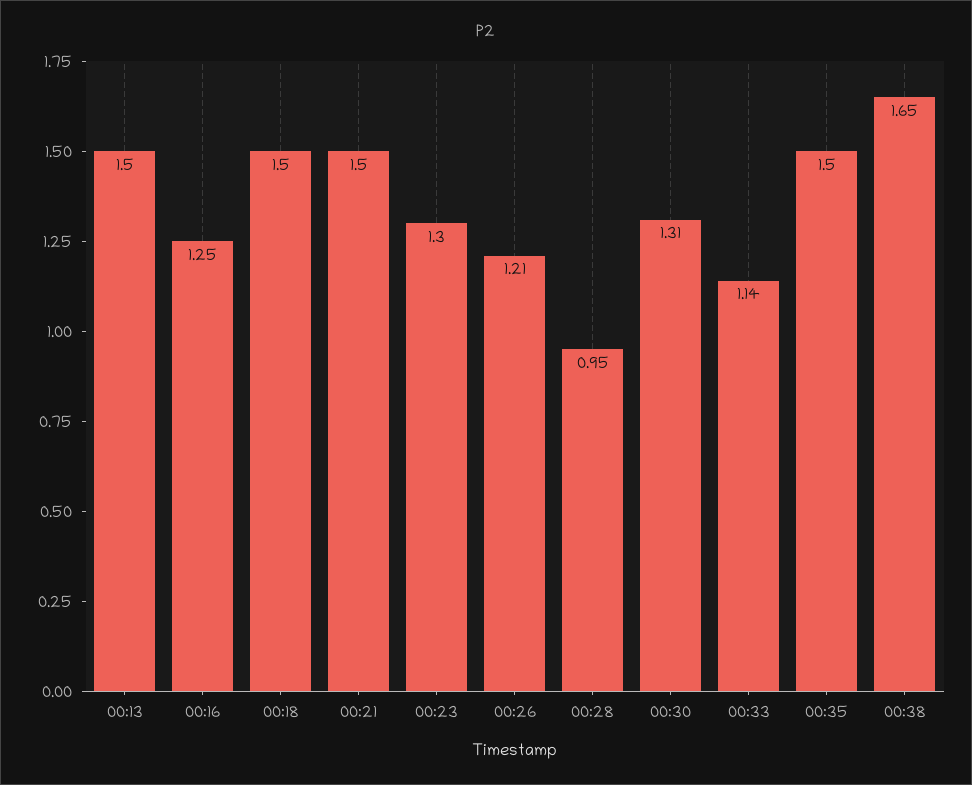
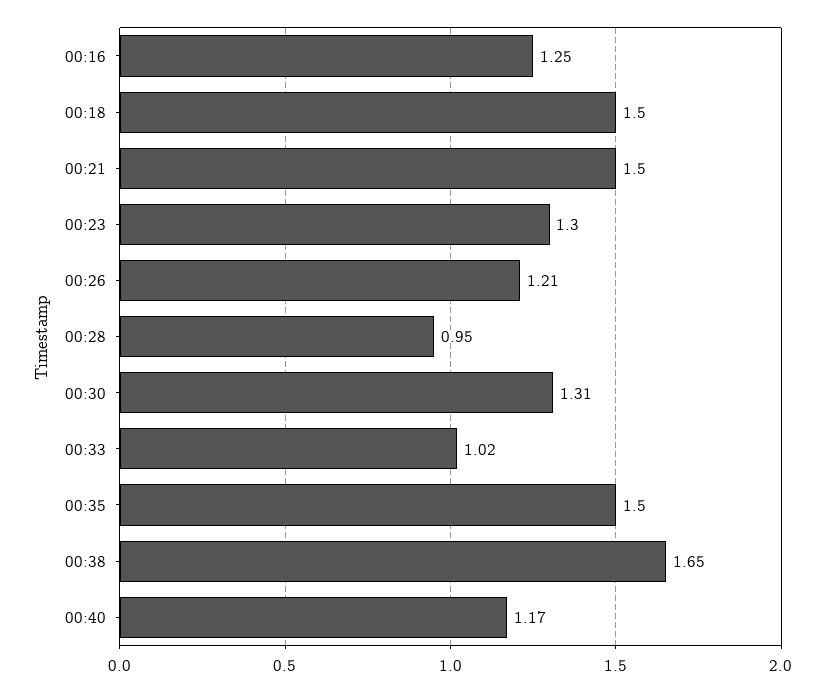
00:13: 1.5 -> none
00:33: 1.14 -> 1.02
00:40: none -> 1.17

